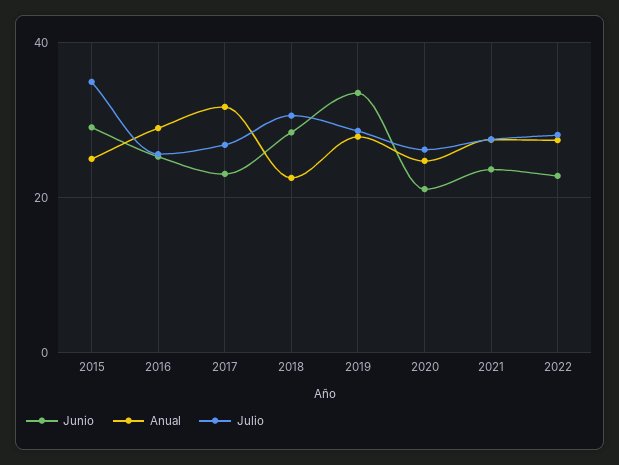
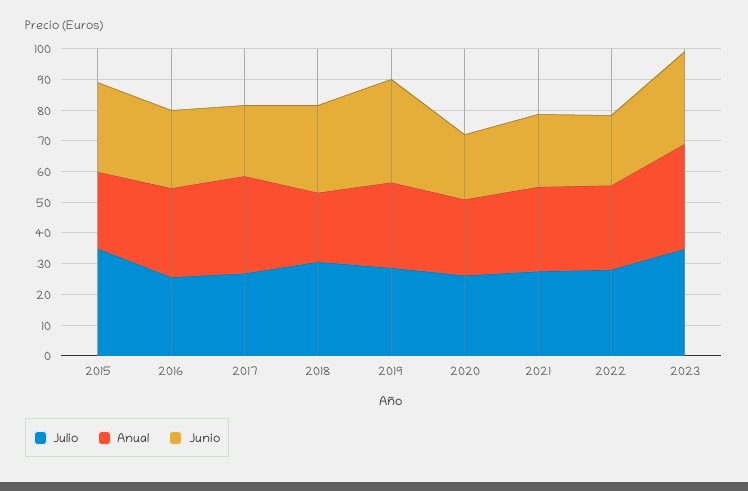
Julio, 2023: none -> 35
Anual, 2023: none -> 35
Junio, 2023: none -> 30

